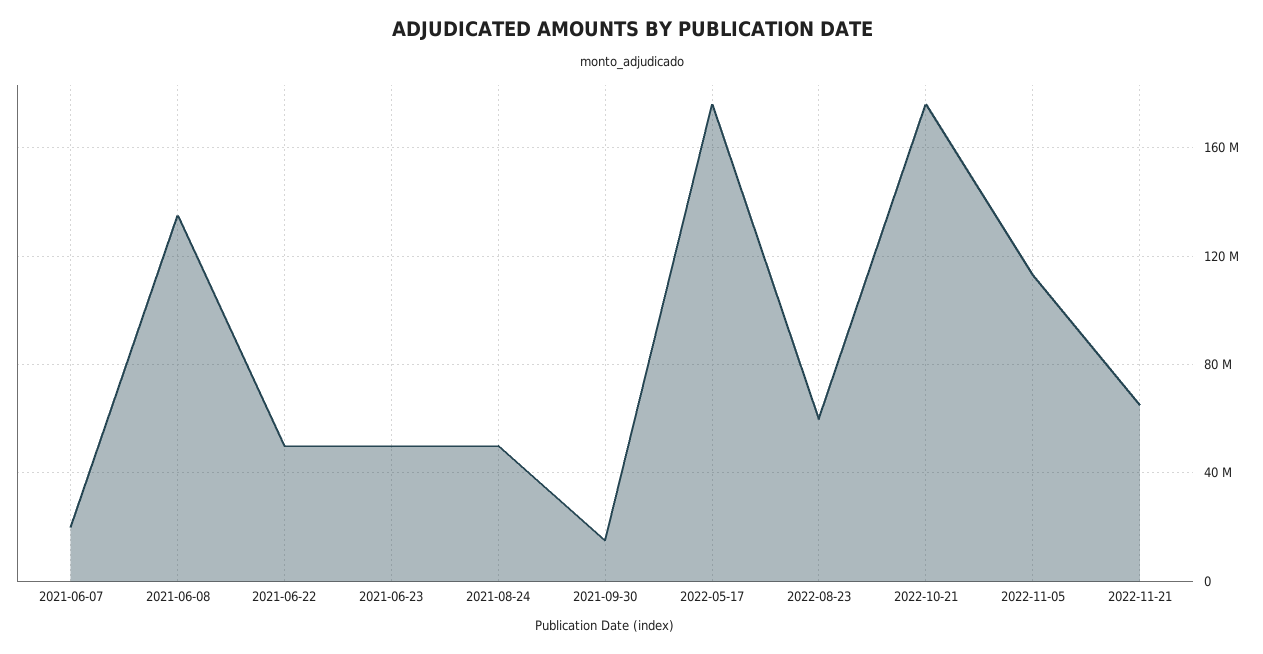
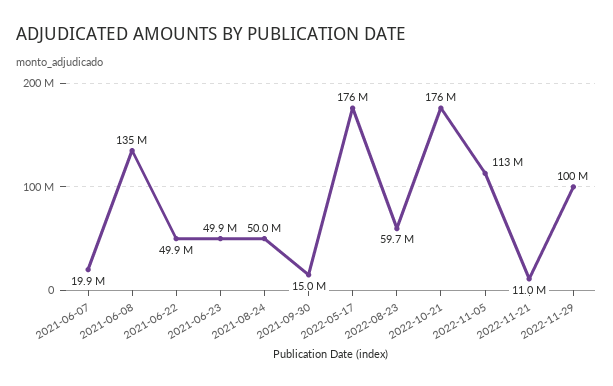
2022-11-21: 65000000 -> 11000000
2022-11-29: none -> 100000000

